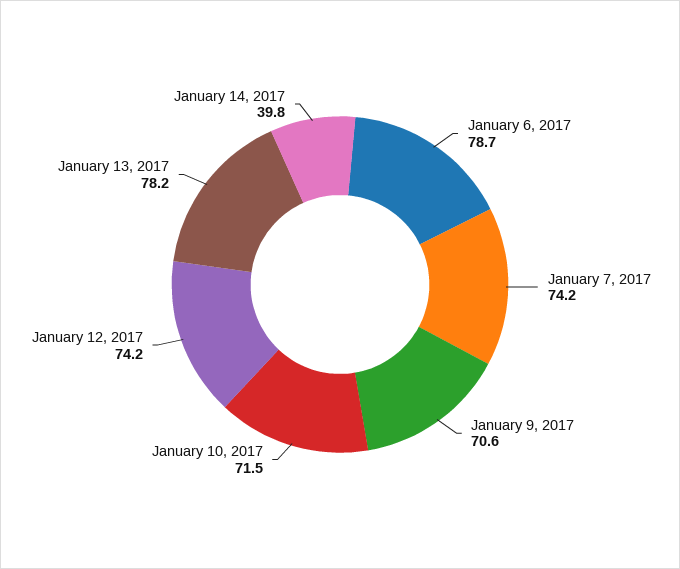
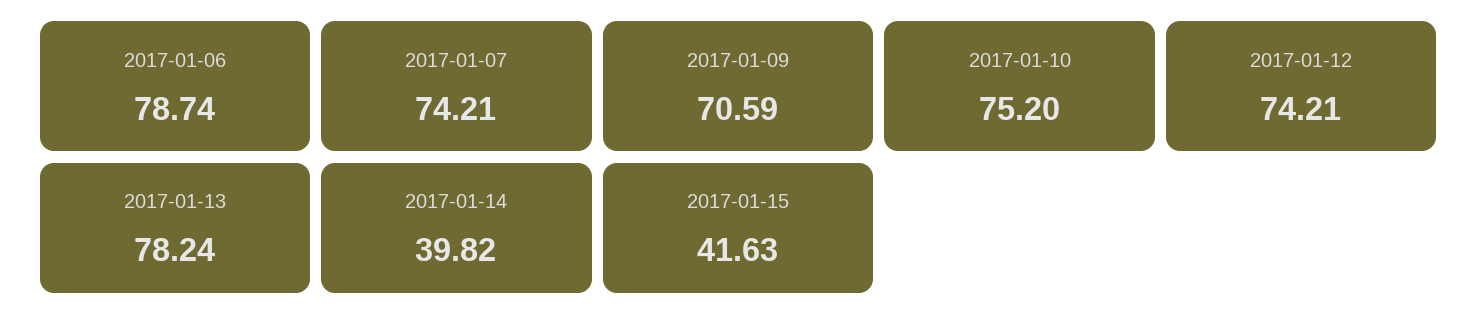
January 10, 2017: 71.5 -> 75.2
2017-01-15: none -> 41.63

